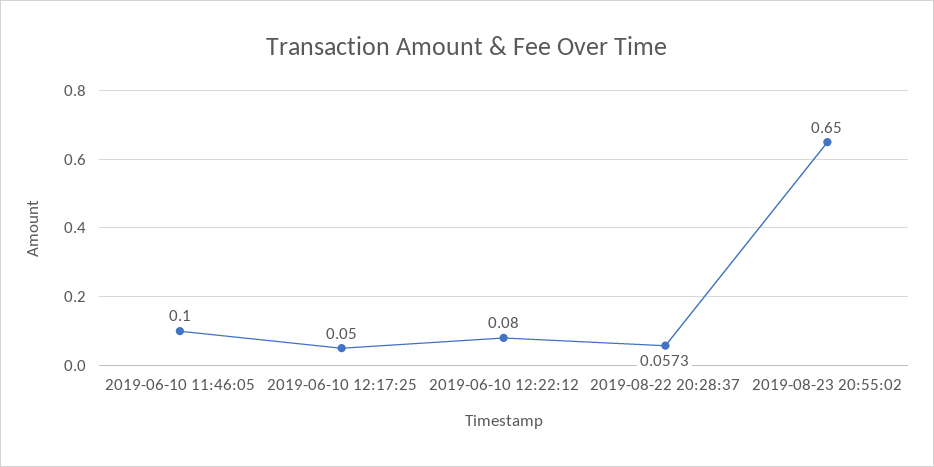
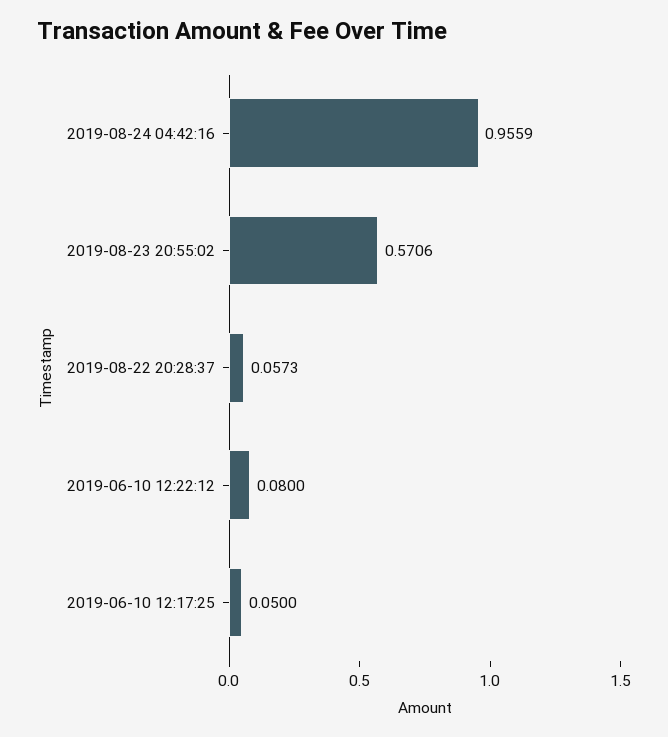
2019-06-10 11:46:05: 0.1 -> none
2019-08-23 20:55:02: 0.65 -> 0.5706
2019-08-24 04:42:16: none -> 0.9559

